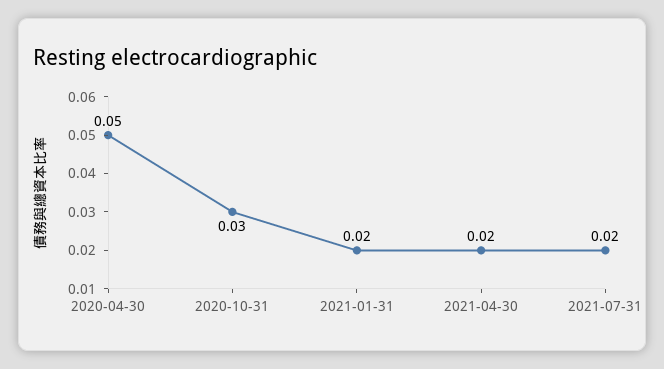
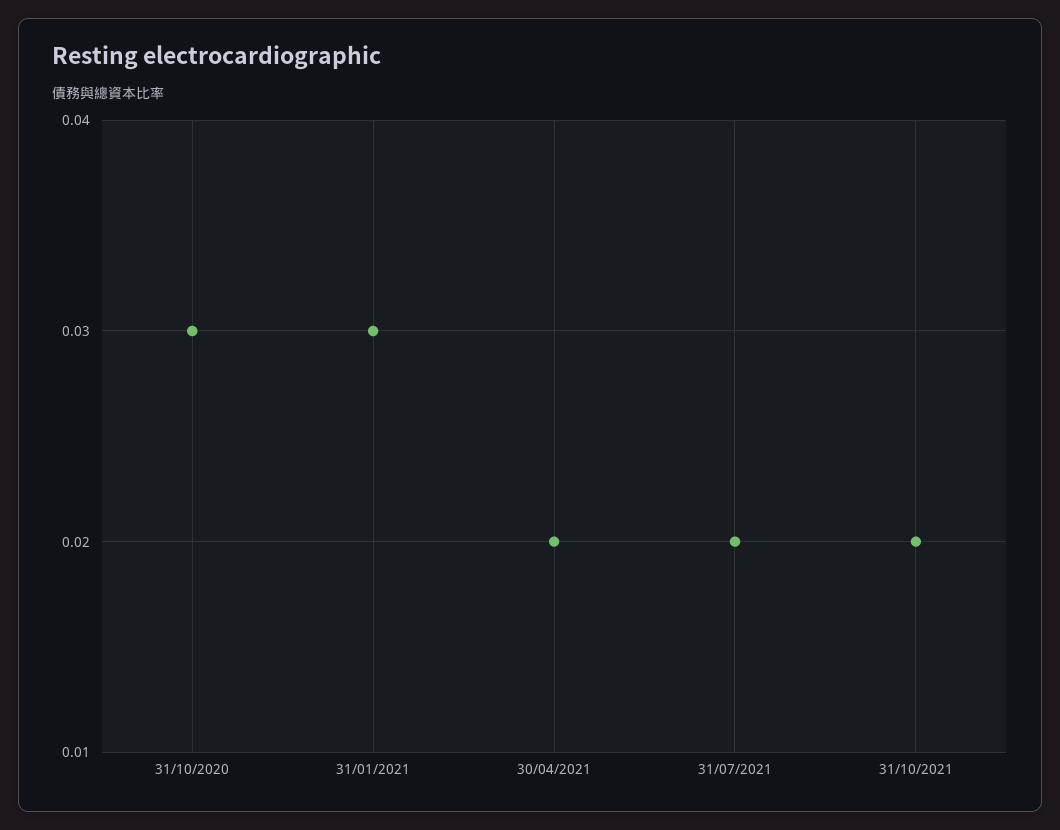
2020-04-30: 0.05 -> none
2021-01-31: 0.02 -> 0.03
31/10/2021: none -> 0.02

